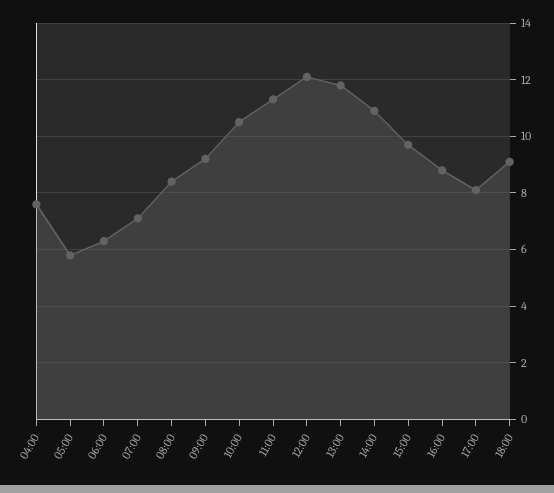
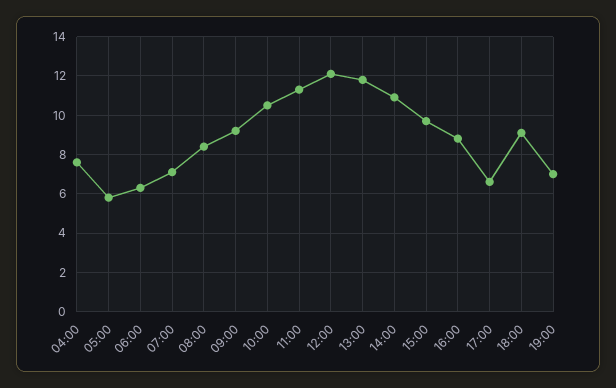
17:00: 8 -> 6.5
19:00: none -> 7

